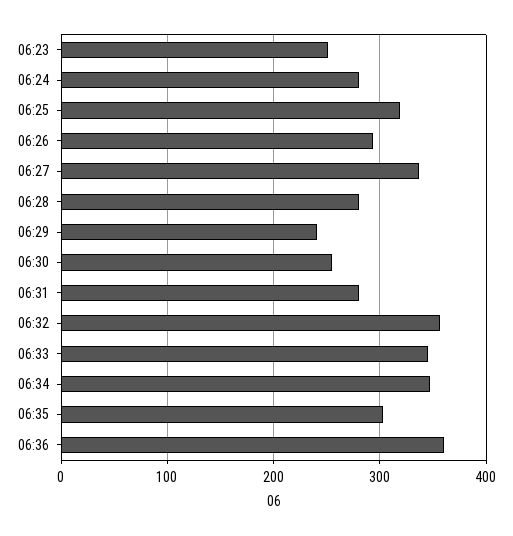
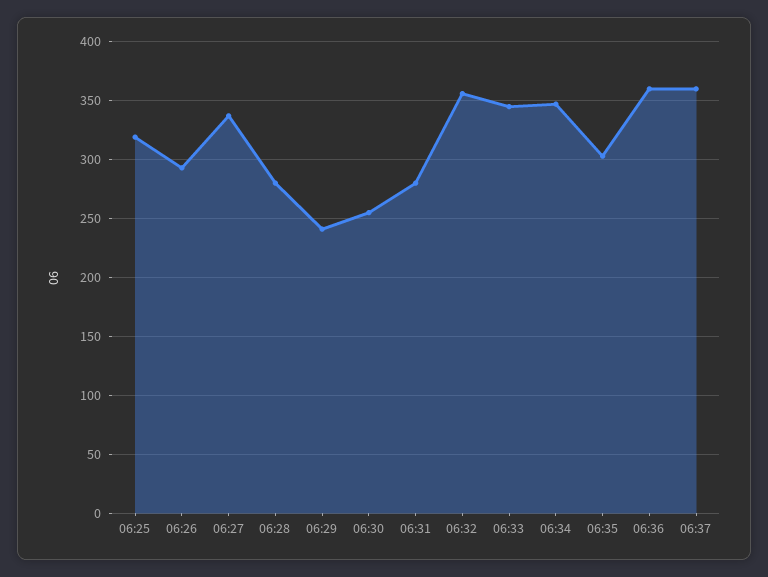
06:23: 250 -> none
06:24: 280 -> none
06:37: none -> 360

